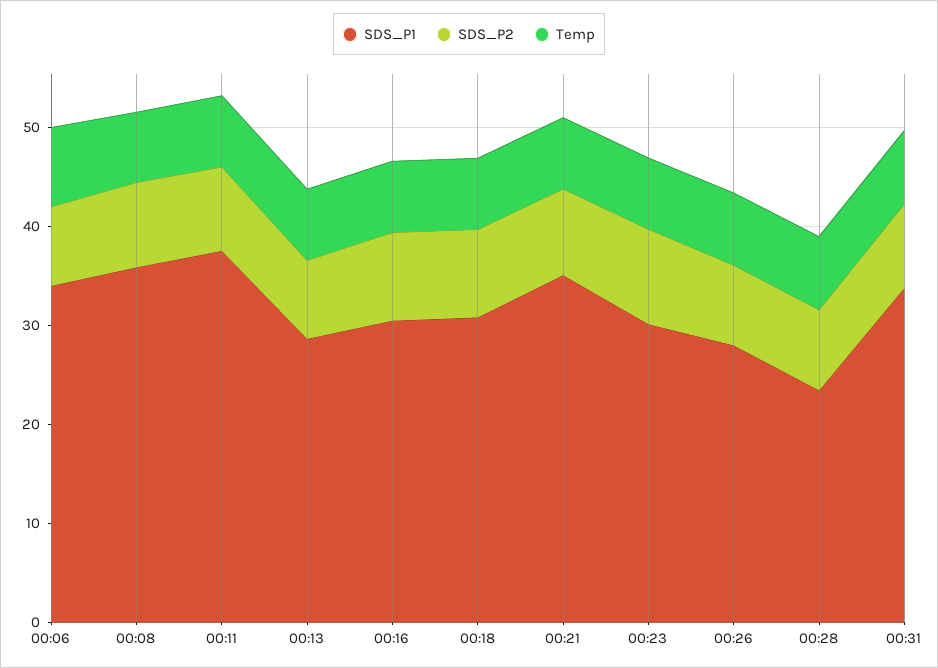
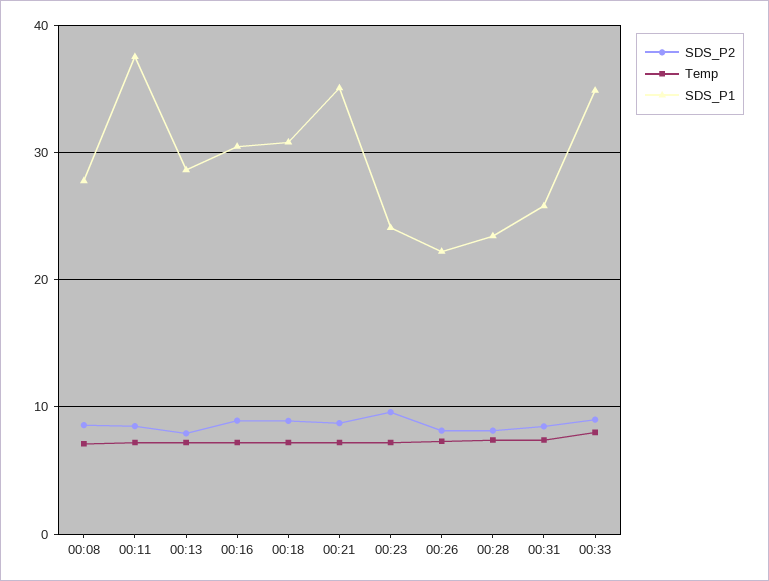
SDS_P1, 00:06: 34 -> none
SDS_P2, 00:06: 8 -> none
Temp, 00:06: 8 -> none
SDS_P1, 00:08: 36 -> 28
SDS_P1, 00:23: 30 -> 24
SDS_P1, 00:26: 28 -> 22
SDS_P1, 00:31: 34 -> 26
SDS_P2, 00:33: none -> 9
Temp, 00:33: none -> 8
SDS_P1, 00:33: none -> 35

